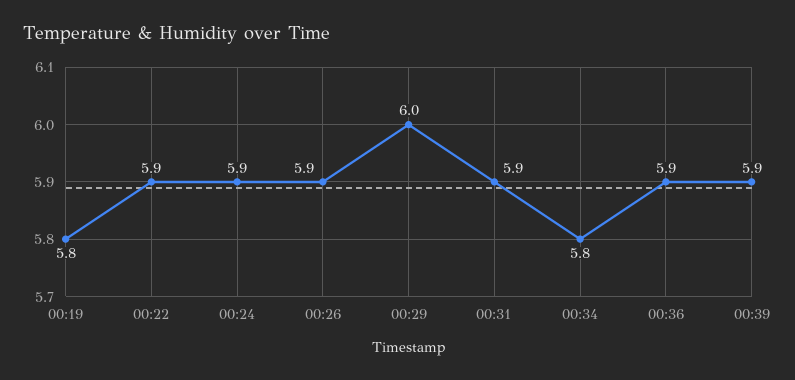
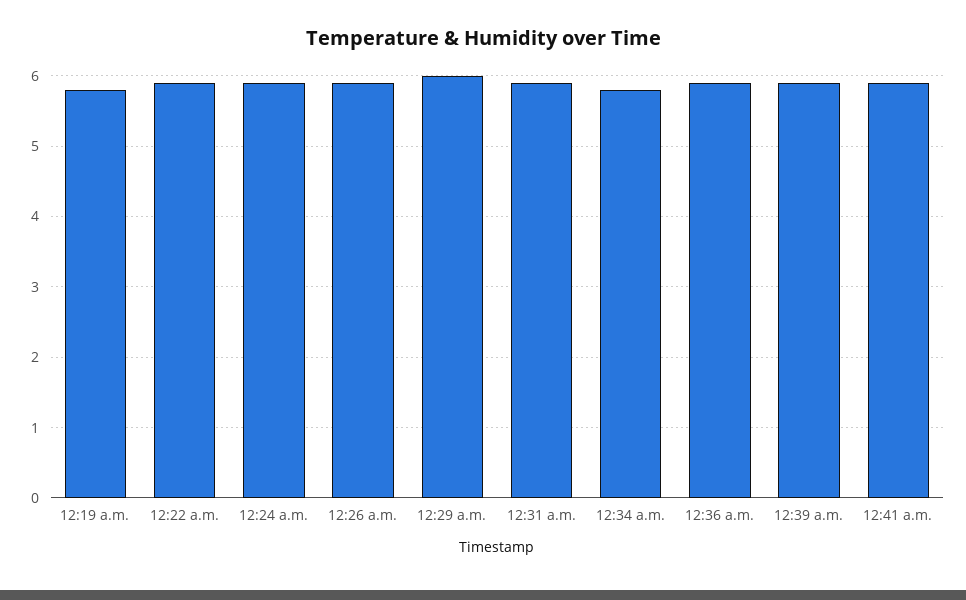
12:41 a.m.: none -> 5.9

